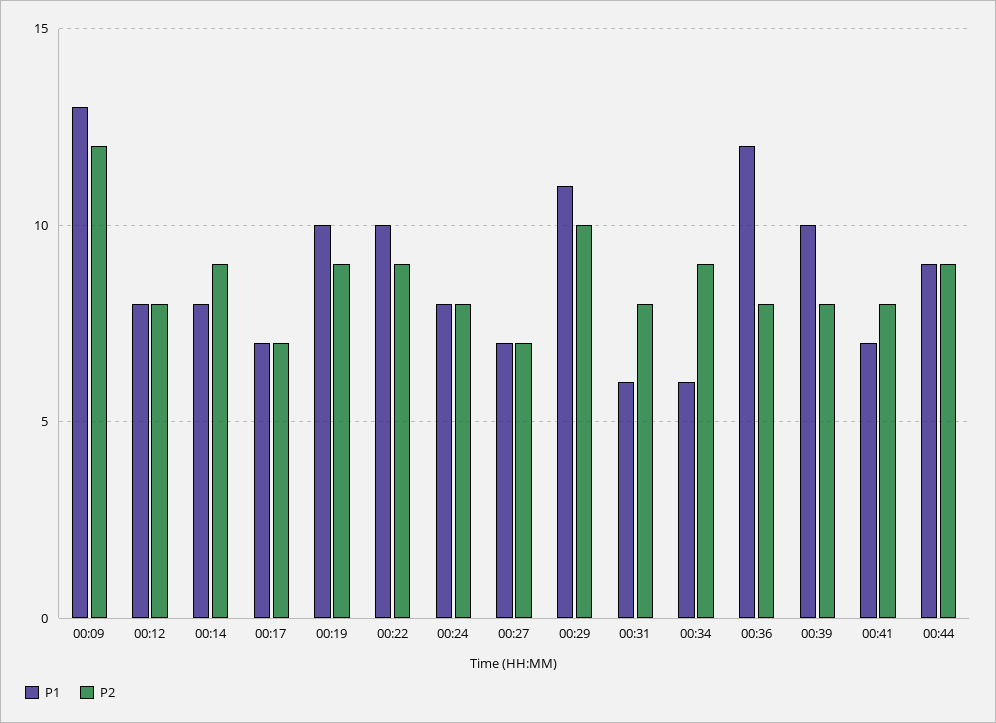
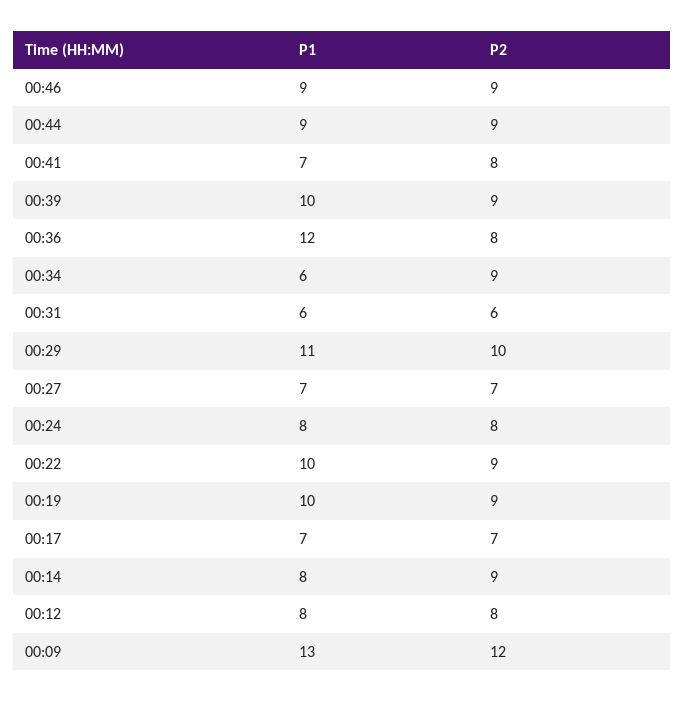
P2, 00:31: 8 -> 6
P2, 00:39: 8 -> 9
P1, 00:46: none -> 9
P2, 00:46: none -> 9

